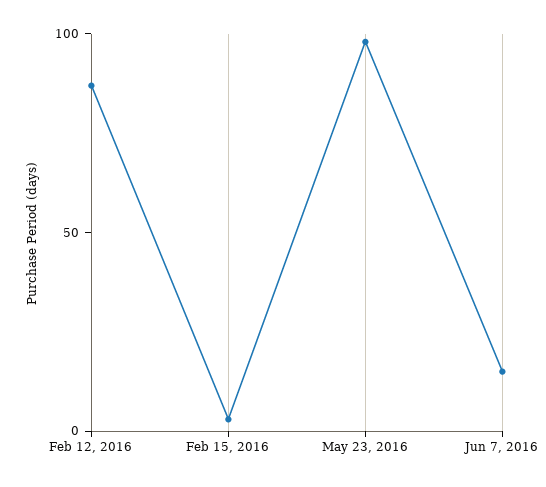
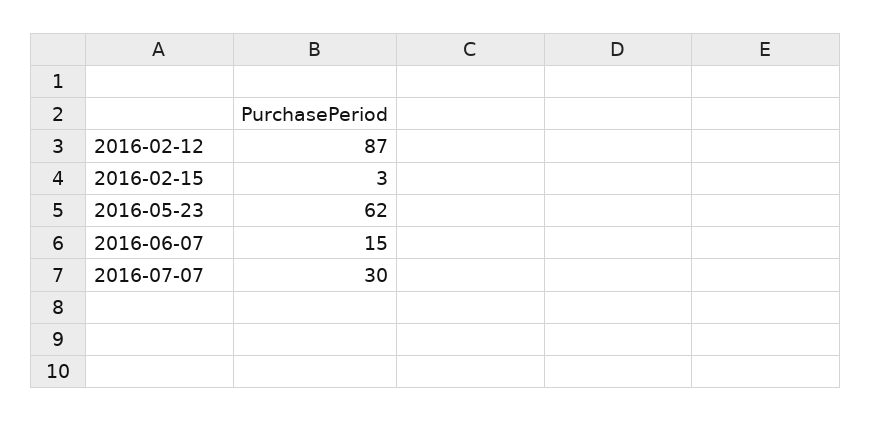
May 23, 2016: 100 -> 62
2016-07-07: none -> 30

